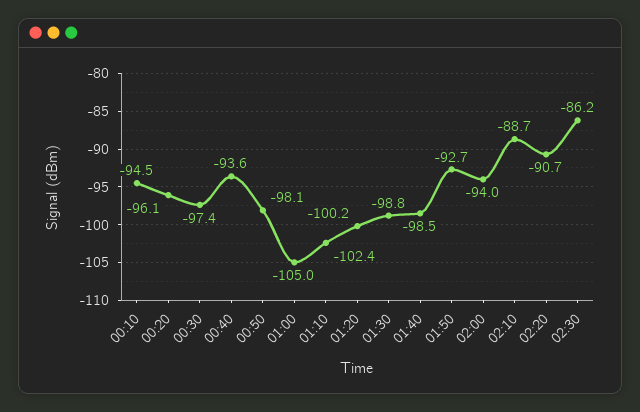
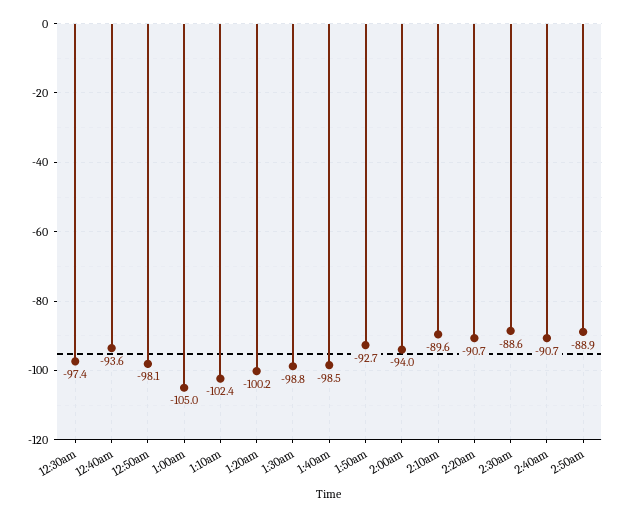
00:10: -94.5 -> none
00:20: -96.1 -> none
02:10: -88.7 -> -89.6
02:30: -86.2 -> -88.6
2:40am: none -> -90.7
2:50am: none -> -88.9

